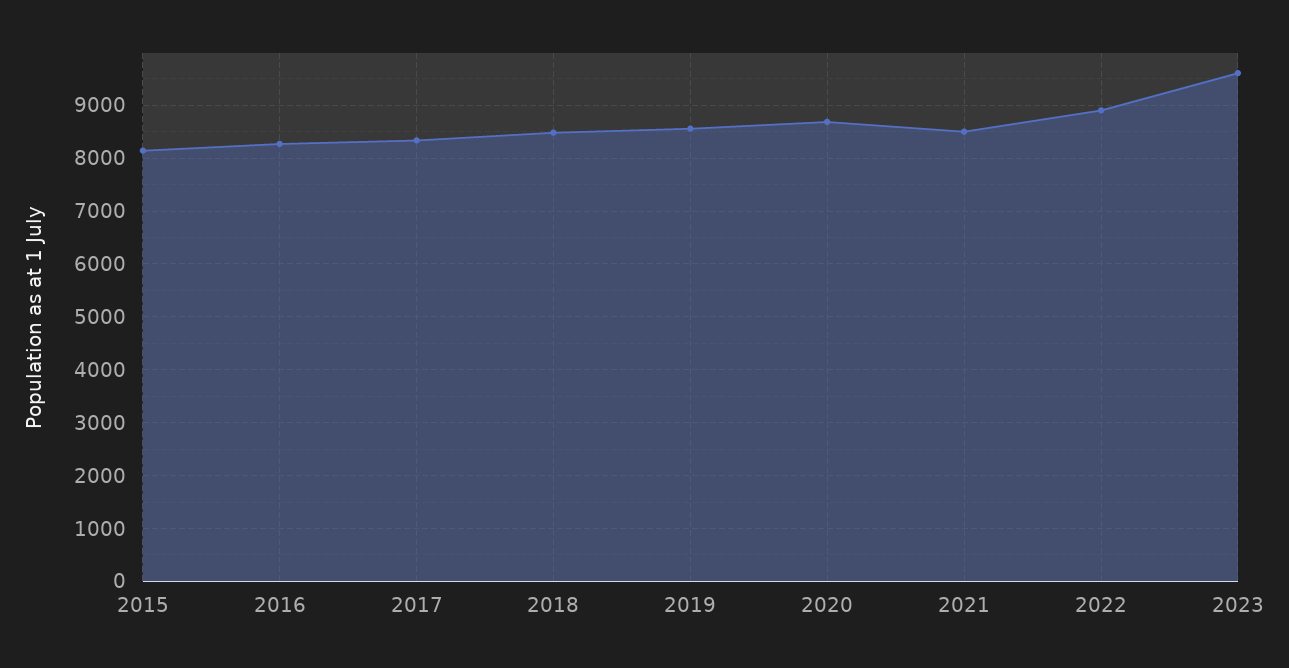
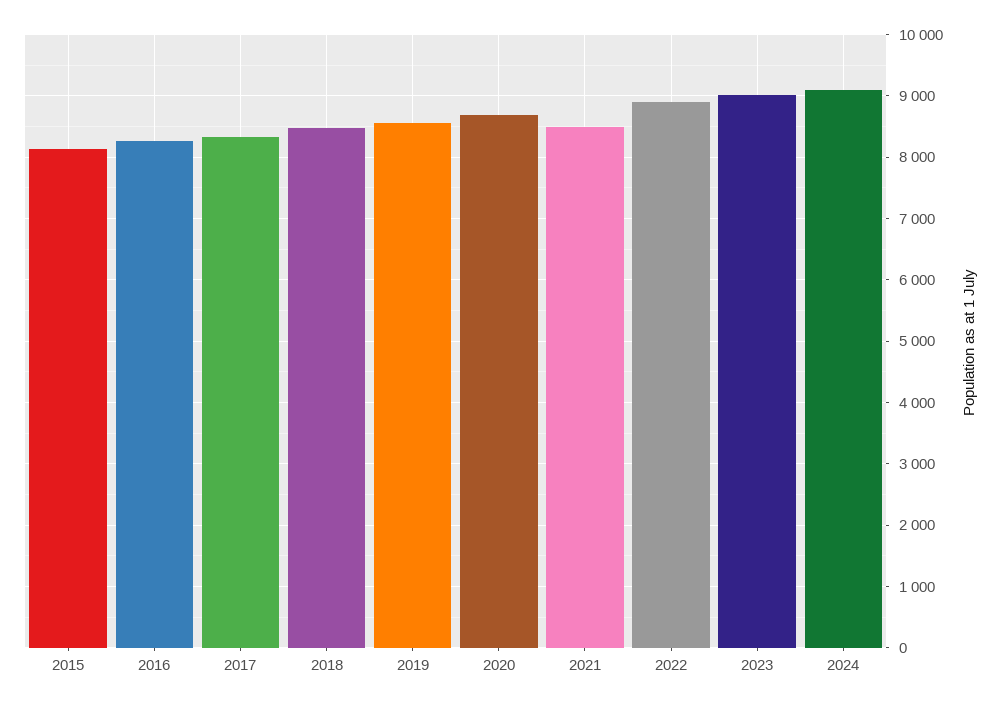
2023: 9600 -> 9000
2024: none -> 9100

